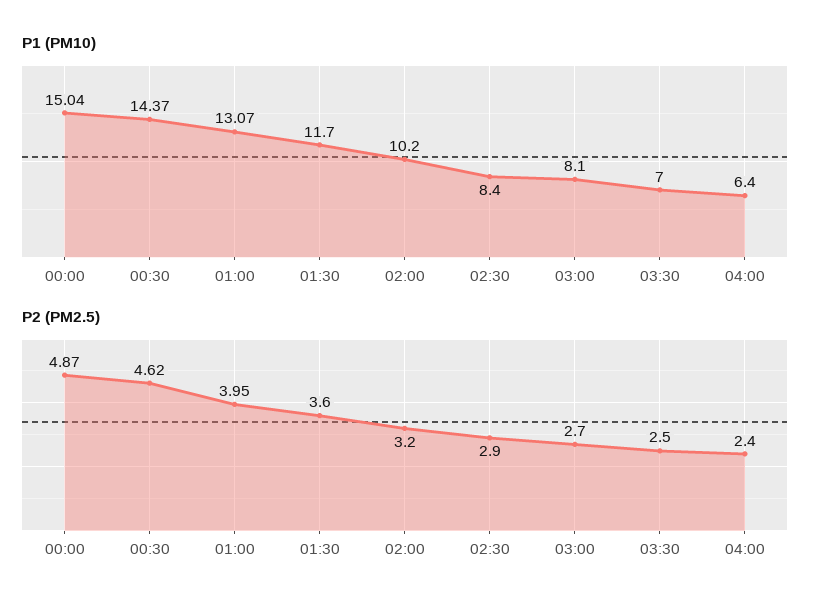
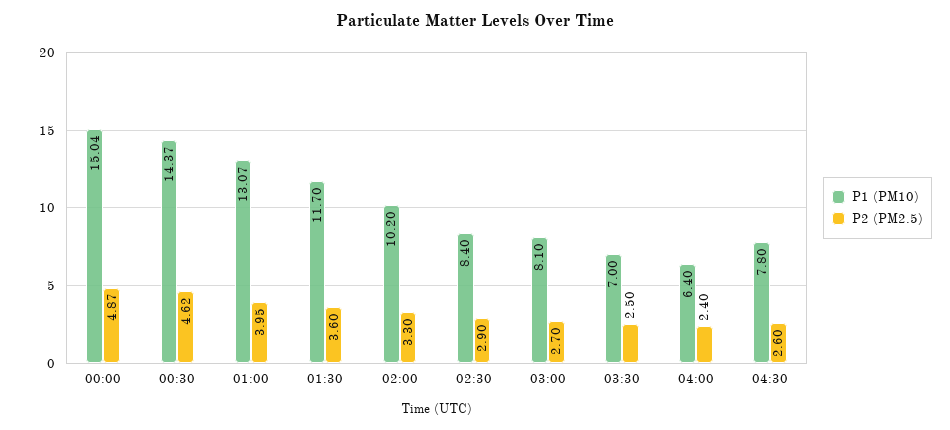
P2 (PM2.5), 02:00: 3.2 -> 3.3
P1 (PM10), 04:30: none -> 7.8
P2 (PM2.5), 04:30: none -> 2.6

